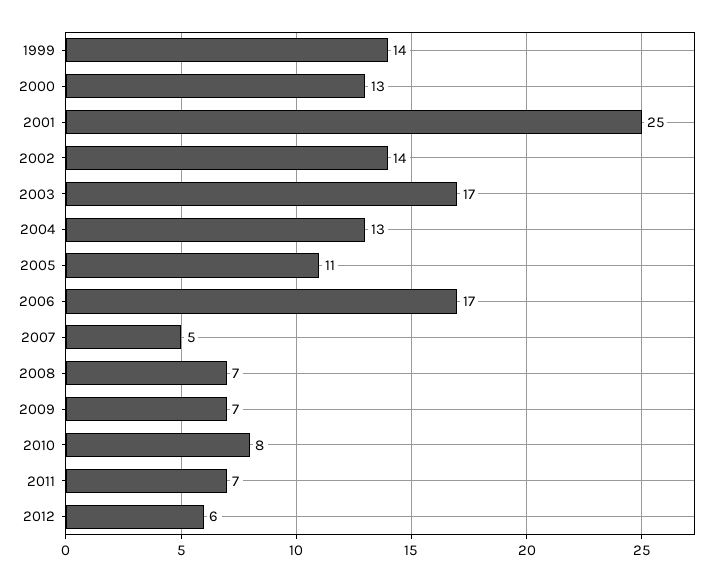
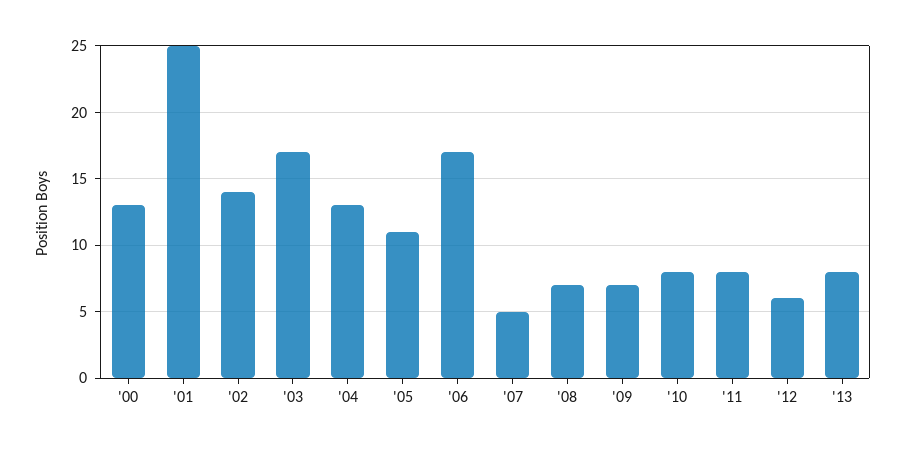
1999: 14 -> none
2011: 7 -> 8
'13: none -> 8

